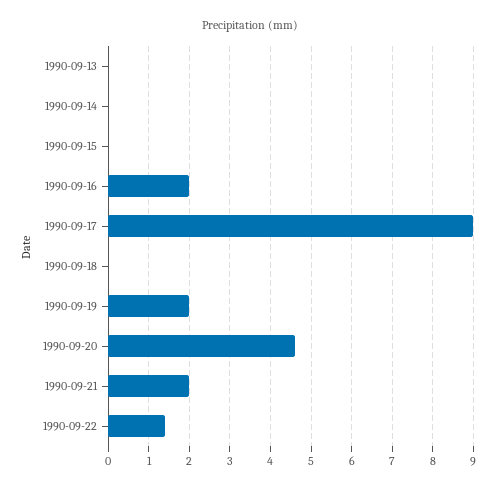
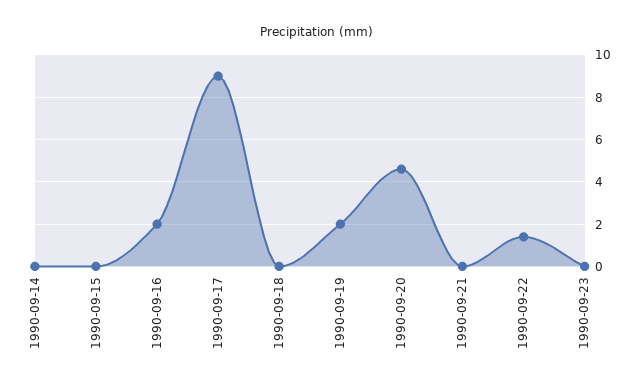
1990-09-13: 0 -> none
1990-09-21: 2 -> 0
1990-09-23: none -> 0

